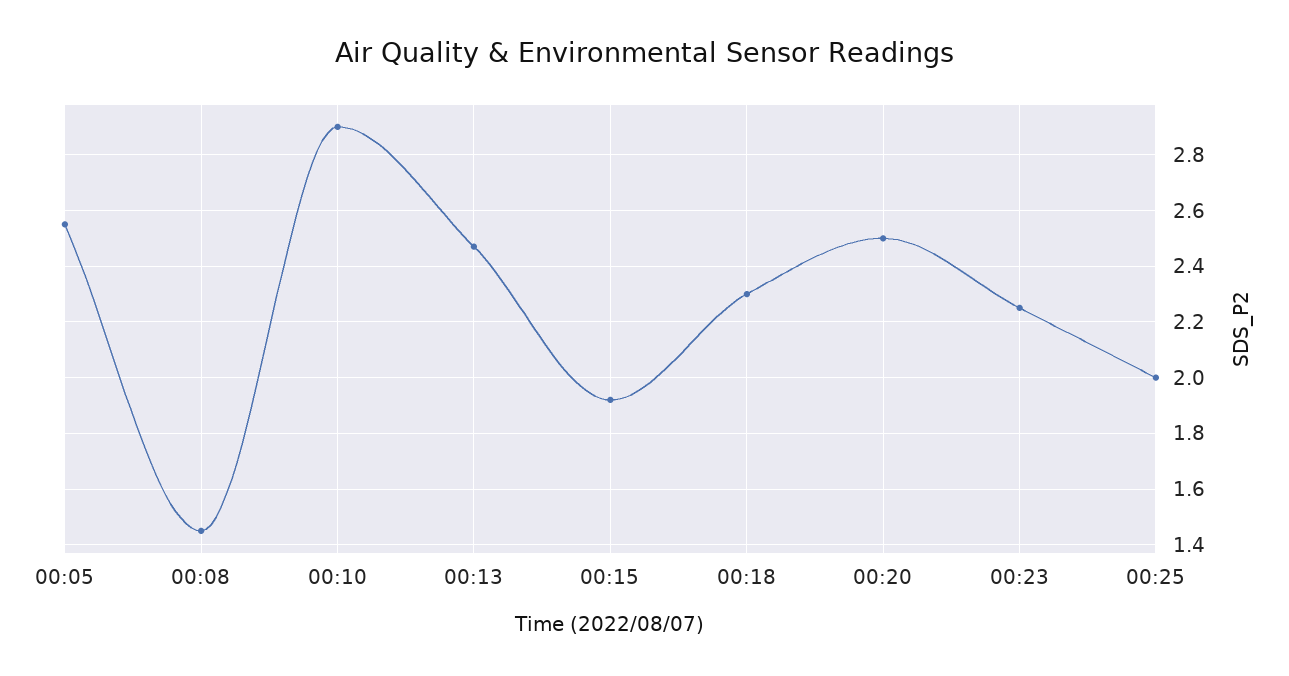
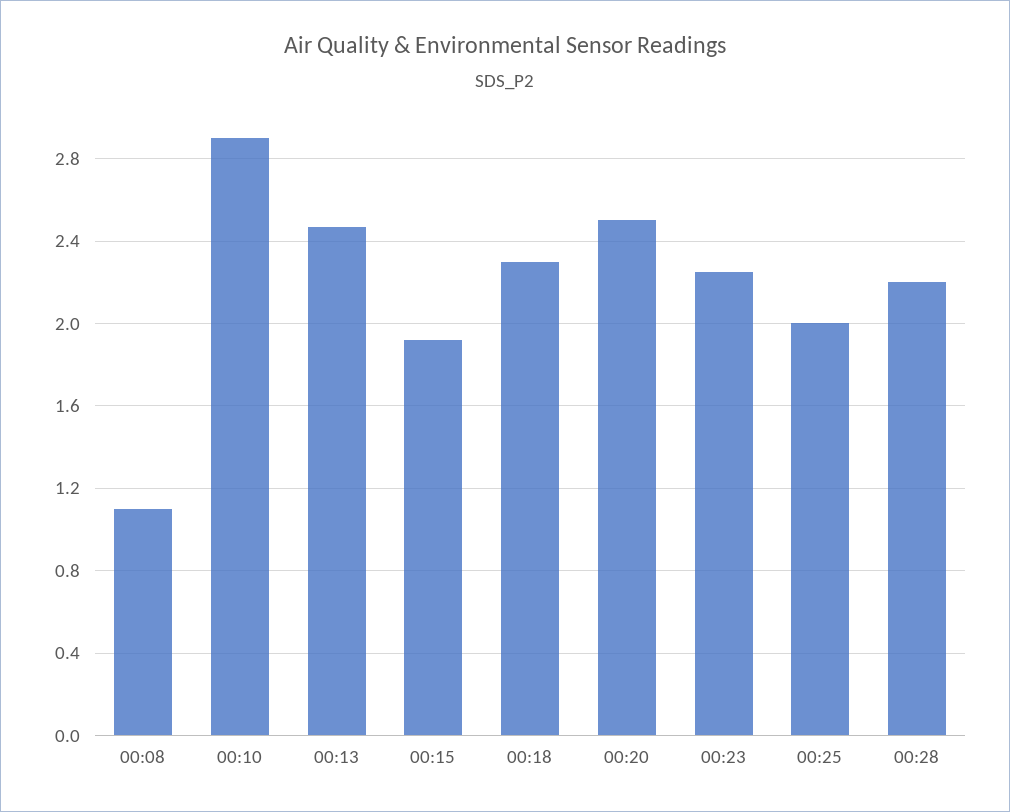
00:05: 2.55 -> none
00:08: 1.45 -> 1.1
00:28: none -> 2.2

